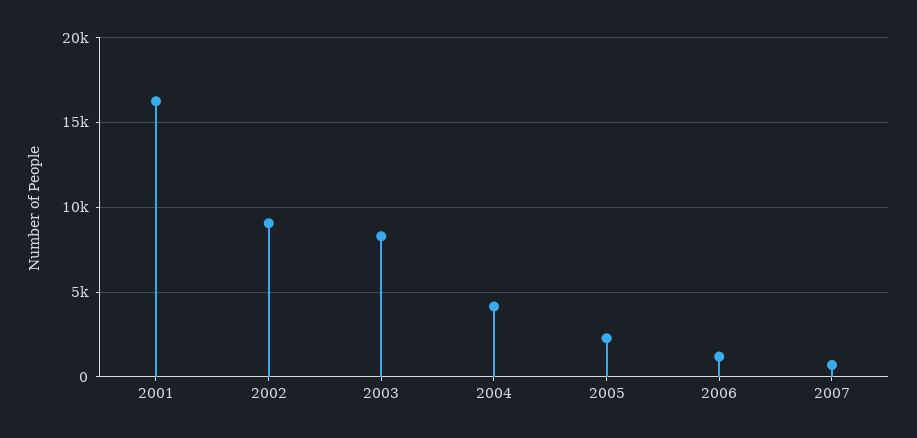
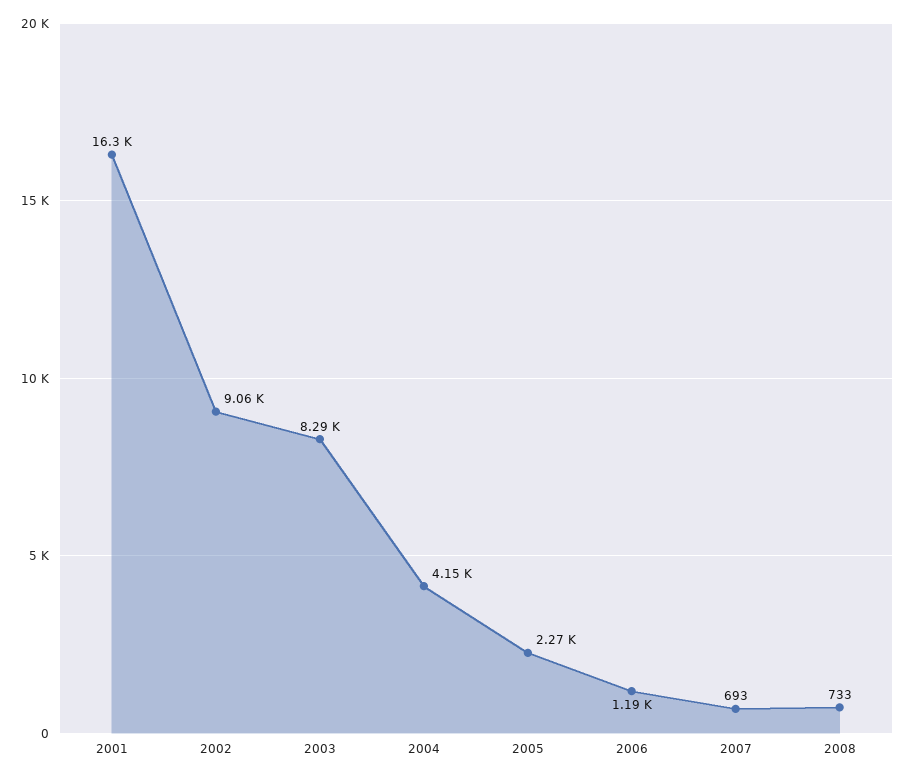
2008: none -> 733

